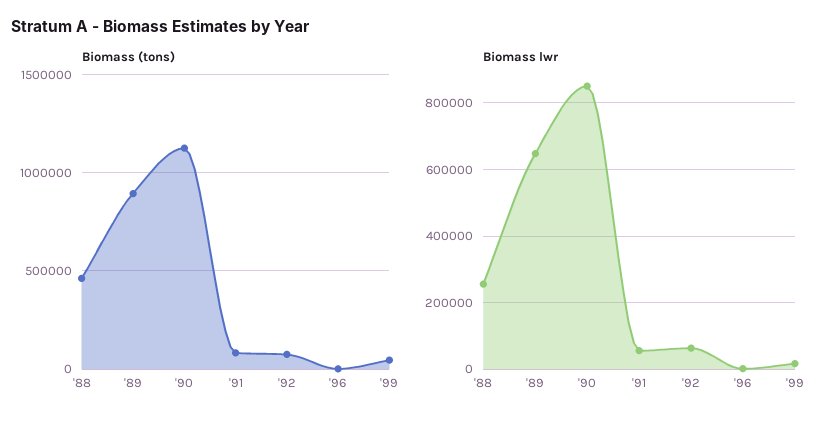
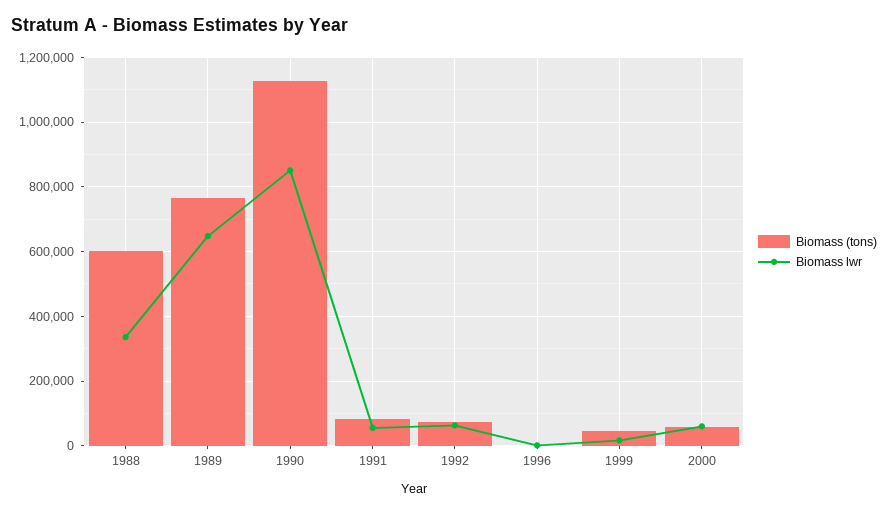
Biomass (tons), '88: 450000 -> 600000
Biomass (tons), '89: 900000 -> 760000
Biomass lwr, '88: 260000 -> 340000
Biomass (tons), 2000: none -> 60000
Biomass lwr, 2000: none -> 60000

